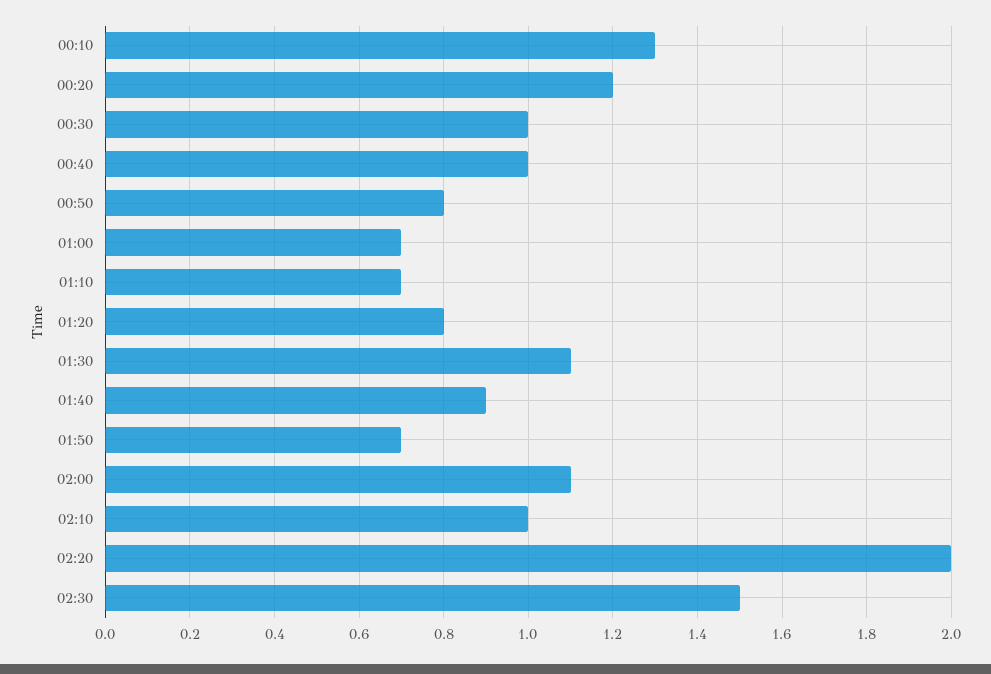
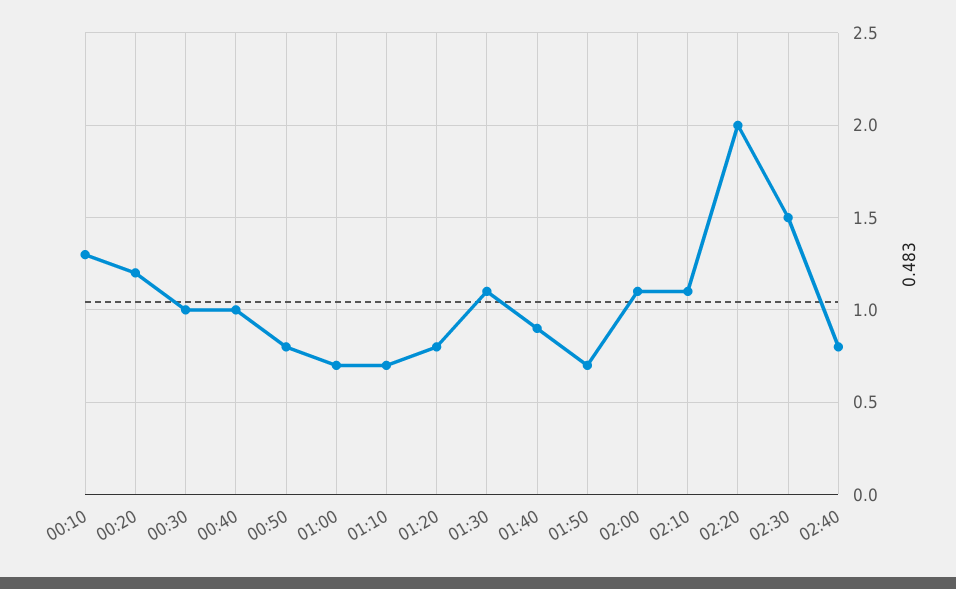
02:10: 1 -> 1.1
02:40: none -> 0.8

